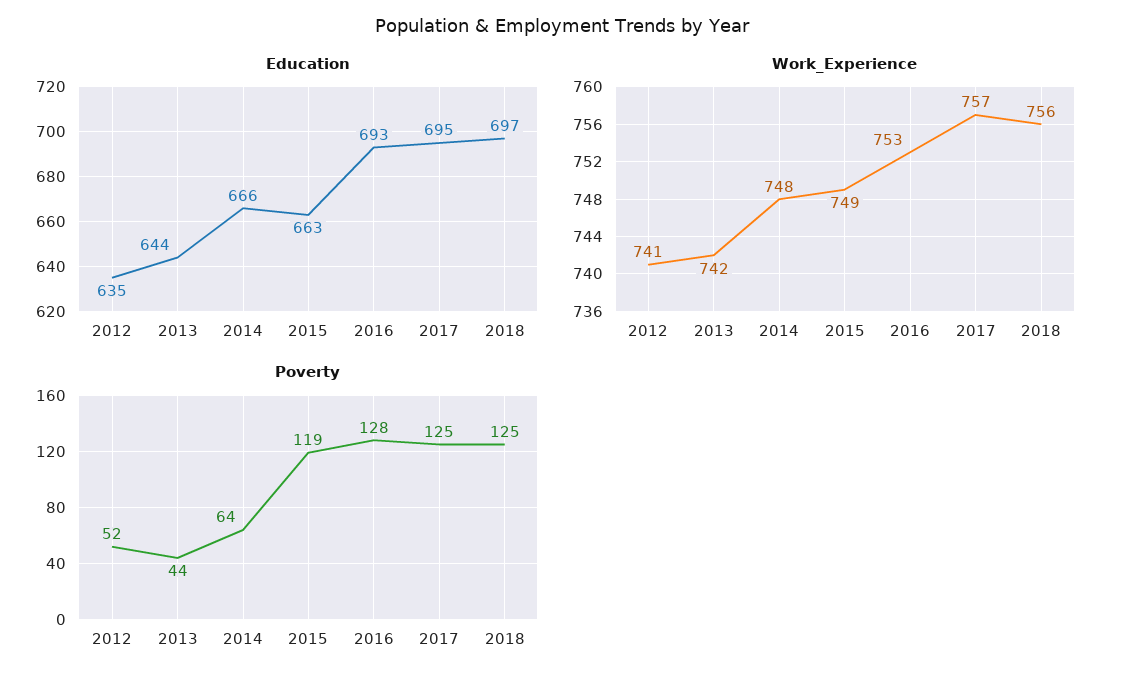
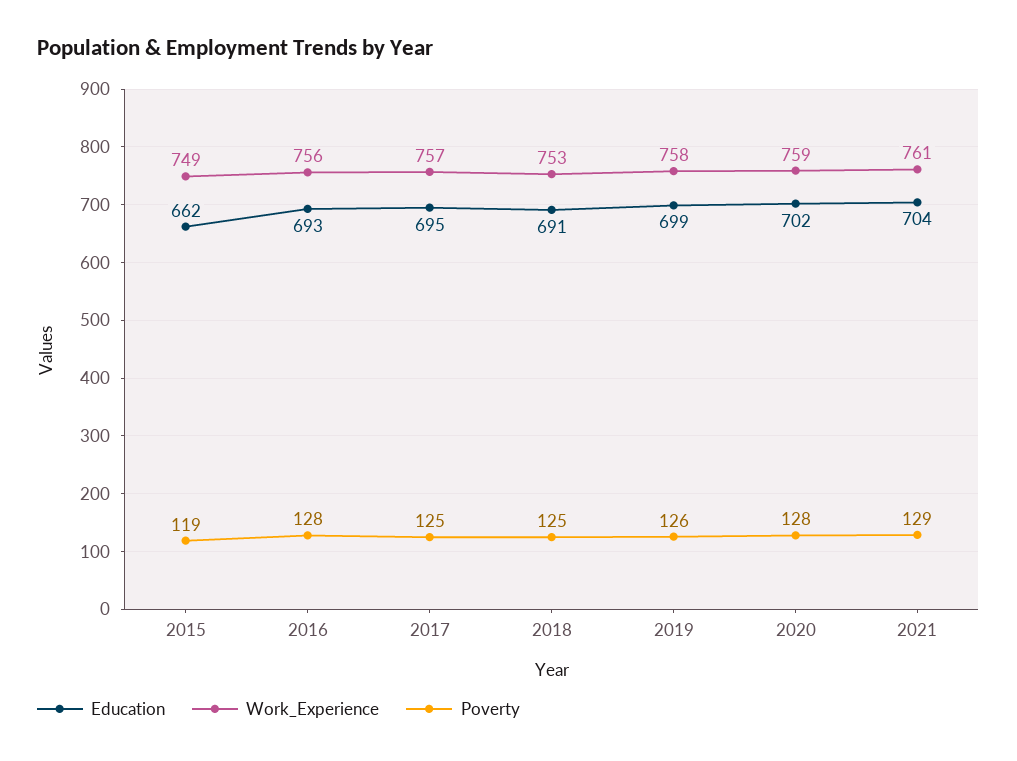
Education, 2012: 635 -> none
Education, 2013: 644 -> none
Education, 2014: 666 -> none
Education, 2015: 663 -> 662
Education, 2018: 697 -> 691
Work_Experience, 2012: 741 -> none
Work_Experience, 2013: 742 -> none
Work_Experience, 2014: 748 -> none
Work_Experience, 2016: 753 -> 756
Work_Experience, 2018: 756 -> 753
Poverty, 2012: 52 -> none
Poverty, 2013: 44 -> none
Poverty, 2014: 64 -> none
Education, 2019: none -> 699
Work_Experience, 2019: none -> 758
Poverty, 2019: none -> 126
Education, 2020: none -> 702
Work_Experience, 2020: none -> 759
Poverty, 2020: none -> 128
Education, 2021: none -> 704
Work_Experience, 2021: none -> 761
Poverty, 2021: none -> 129

